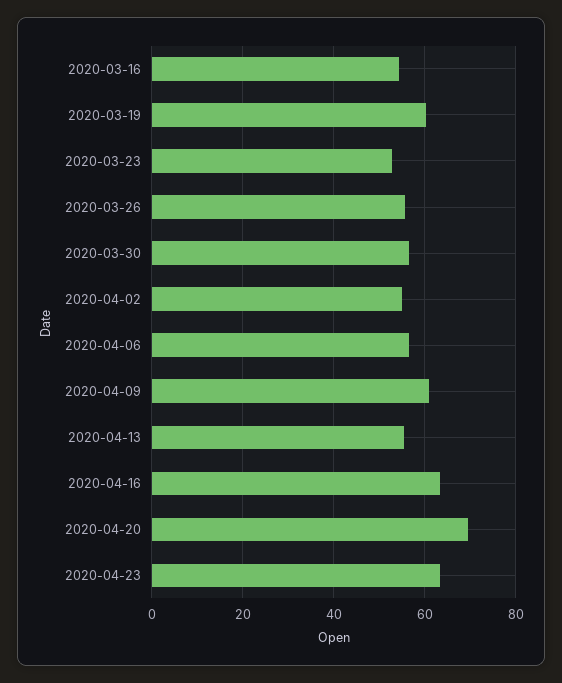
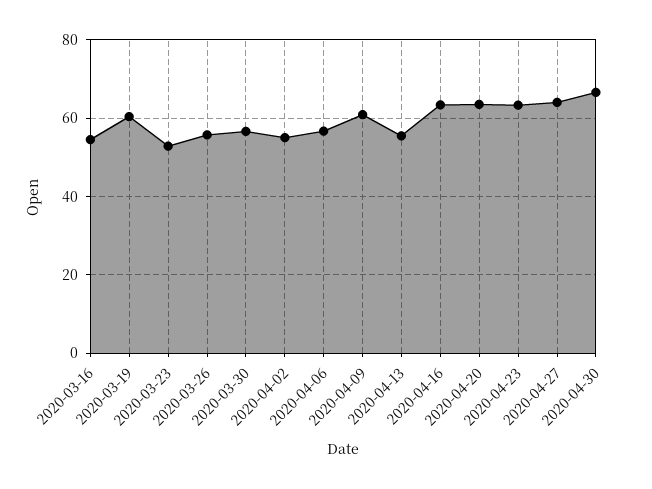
2020-04-20: 70 -> 64
2020-04-27: none -> 64
2020-04-30: none -> 66

